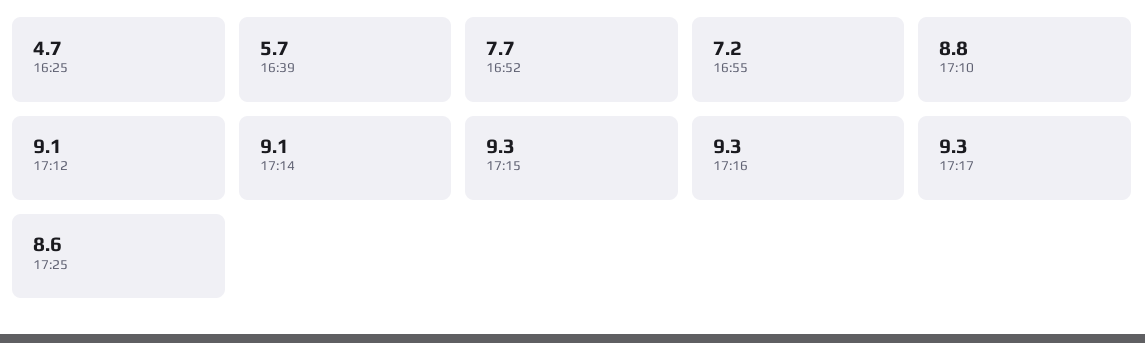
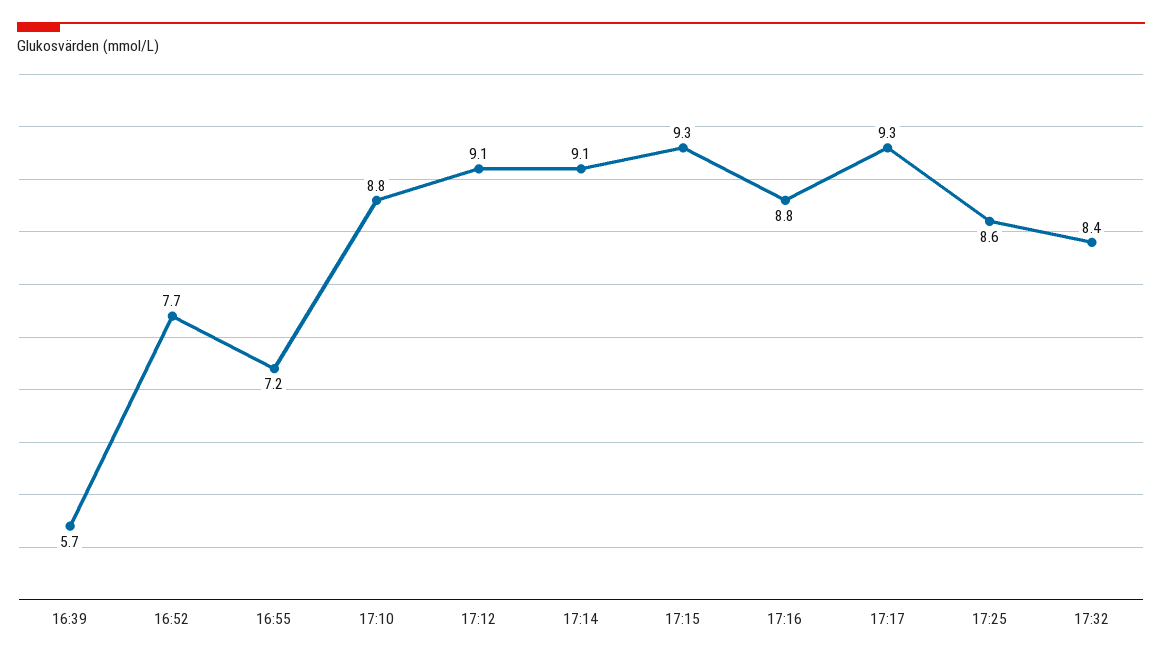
16:25: 4.7 -> none
17:16: 9.3 -> 8.8
17:32: none -> 8.4

